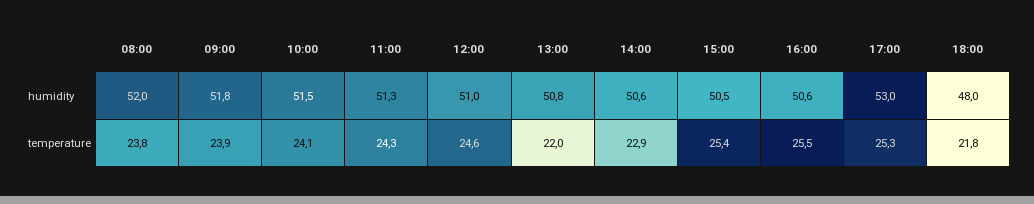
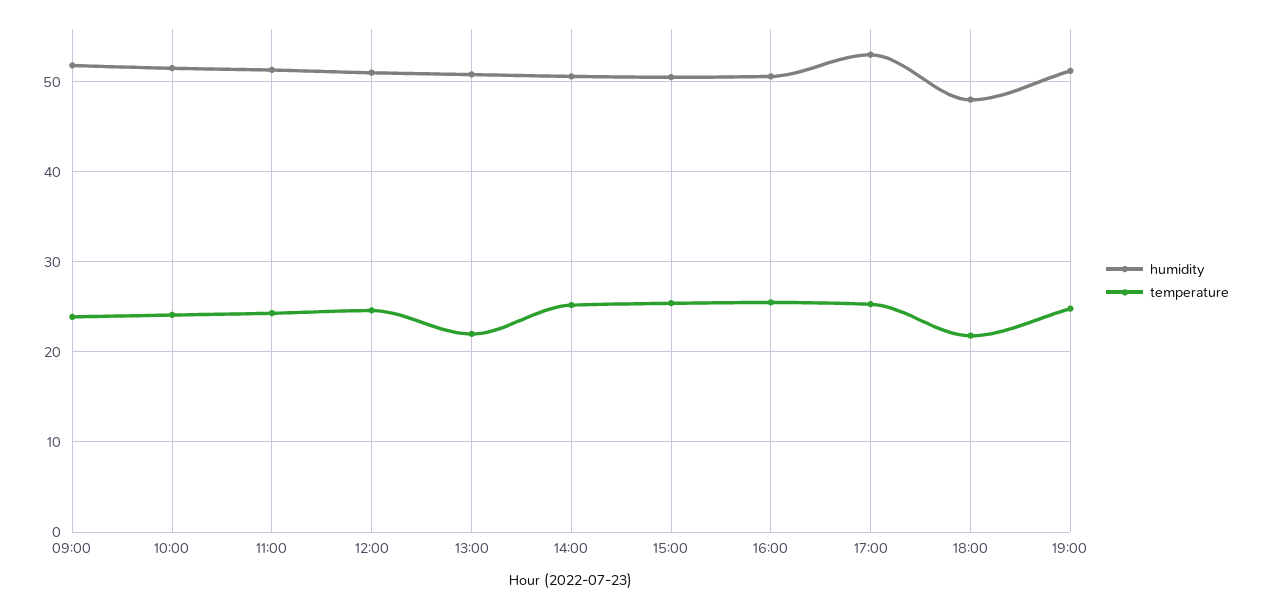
humidity, 08:00: 52 -> none
temperature, 08:00: 23.8 -> none
temperature, 14:00: 22.9 -> 25
humidity, 19:00: none -> 51
temperature, 19:00: none -> 25

